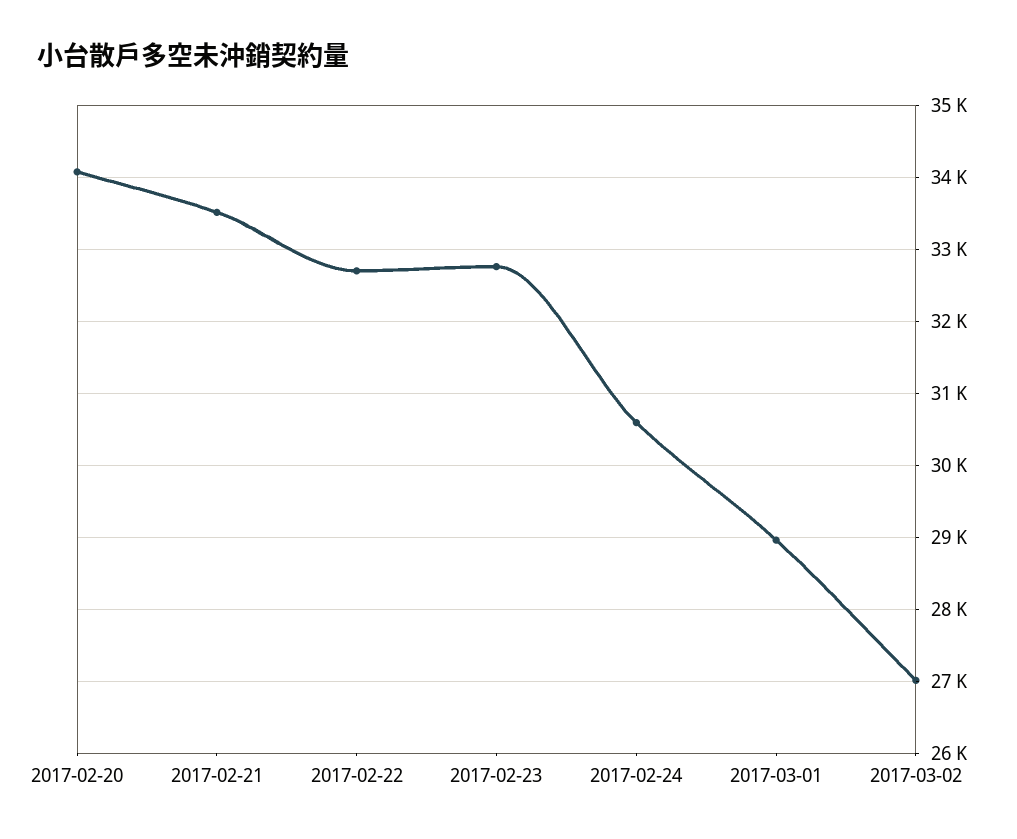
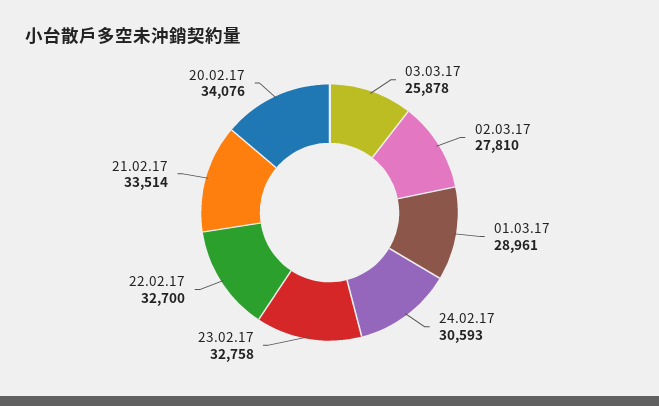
2017-03-02: 27000 -> 27810
03.03.17: none -> 25878

